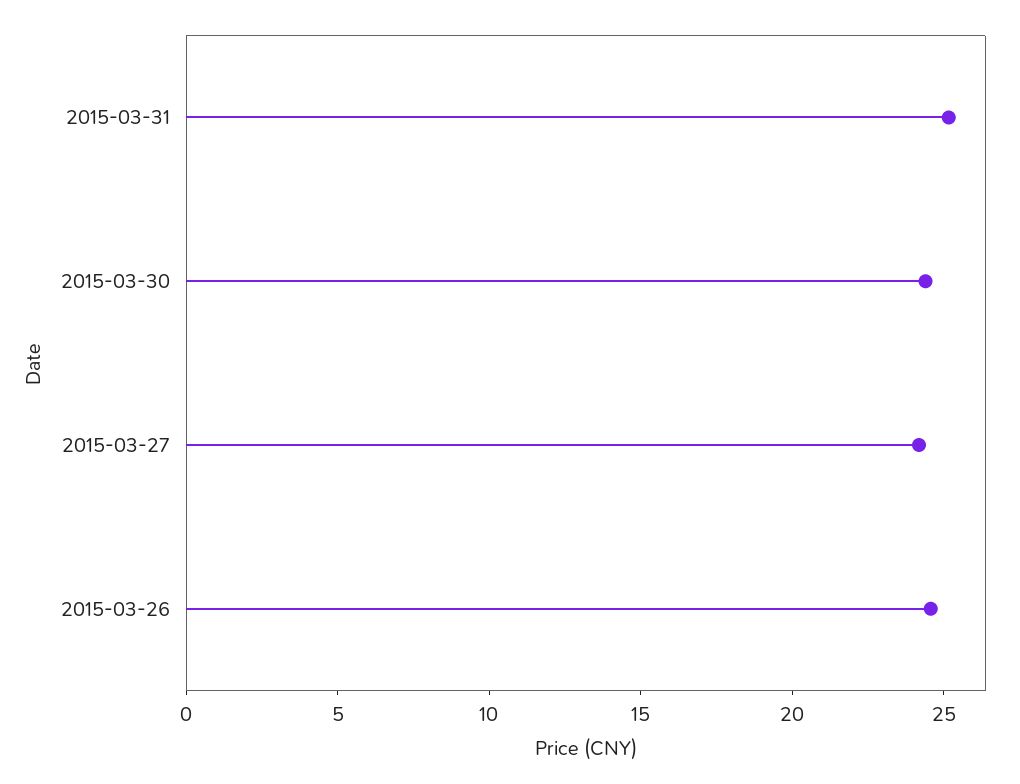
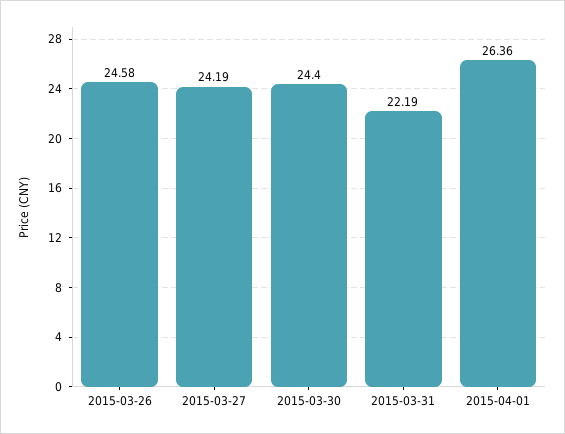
2015-03-31: 25 -> 22.19
2015-04-01: none -> 26.36

